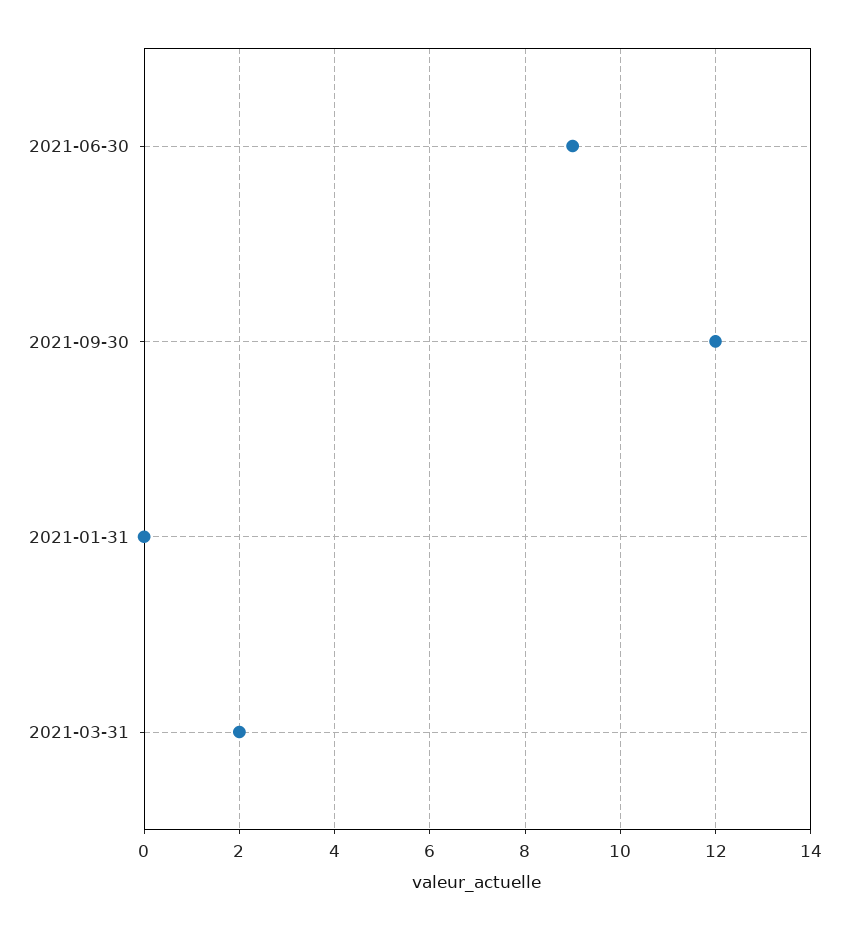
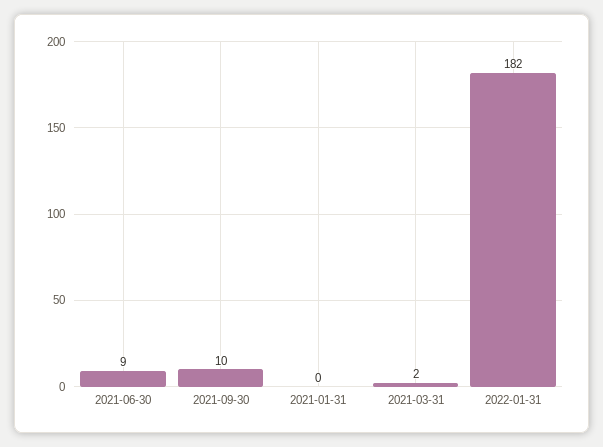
2021-09-30: 12 -> 10
2022-01-31: none -> 182

